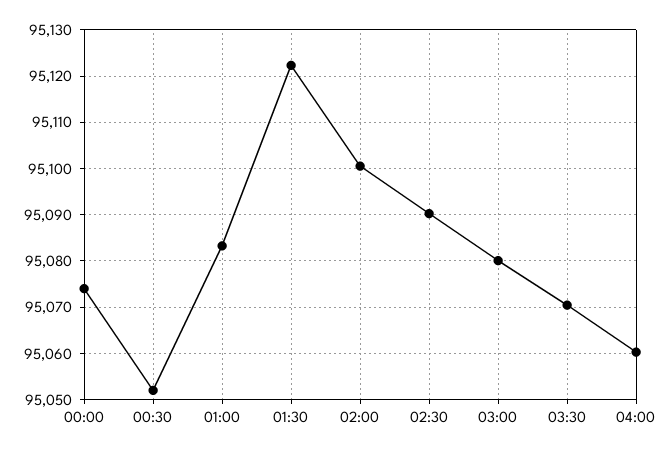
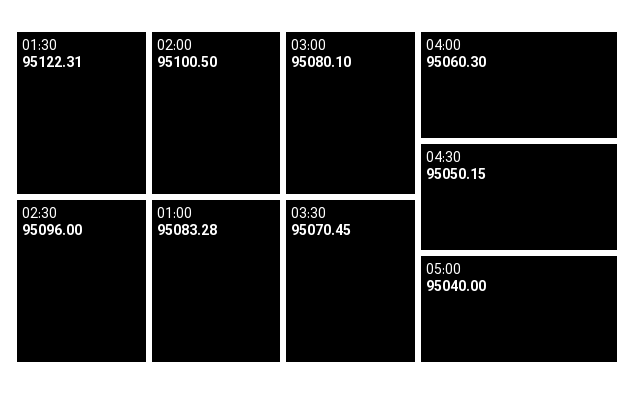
00:00: 95074 -> none
00:30: 95052 -> none
02:30: 95090 -> 95096
04:30: none -> 95050.15
05:00: none -> 95040

